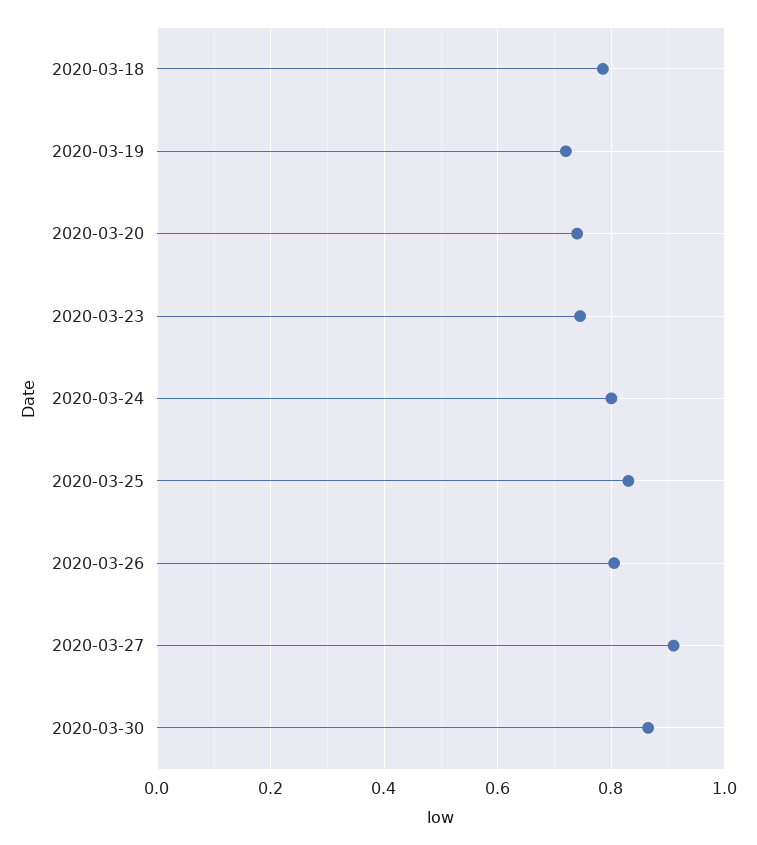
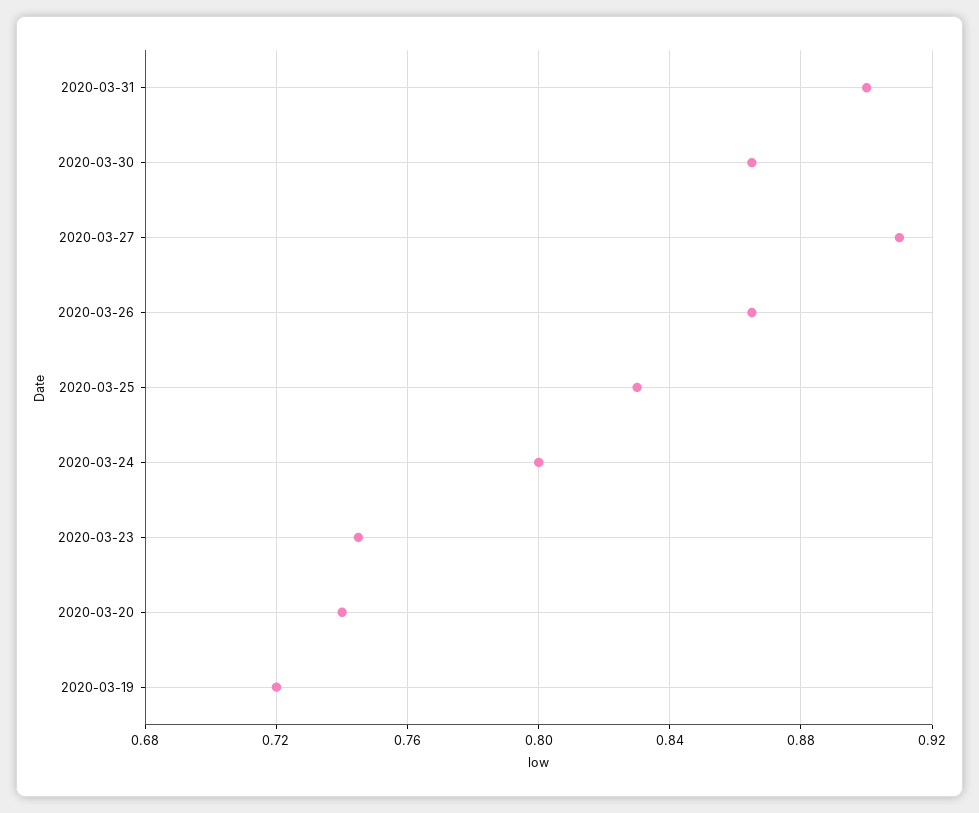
2020-03-18: 0.78 -> none
2020-03-26: 0.8 -> 0.865
2020-03-31: none -> 0.9

